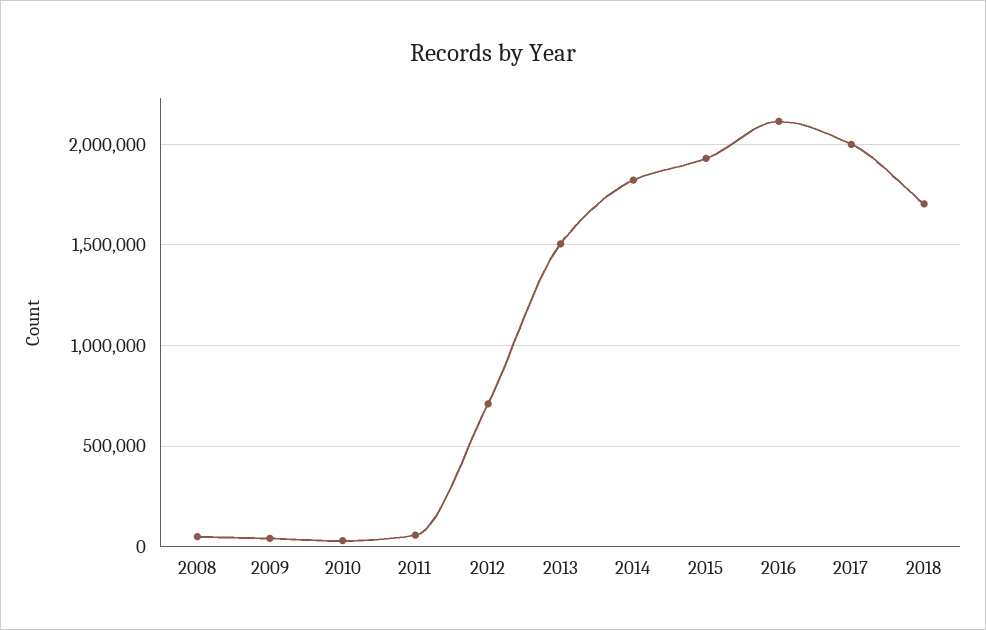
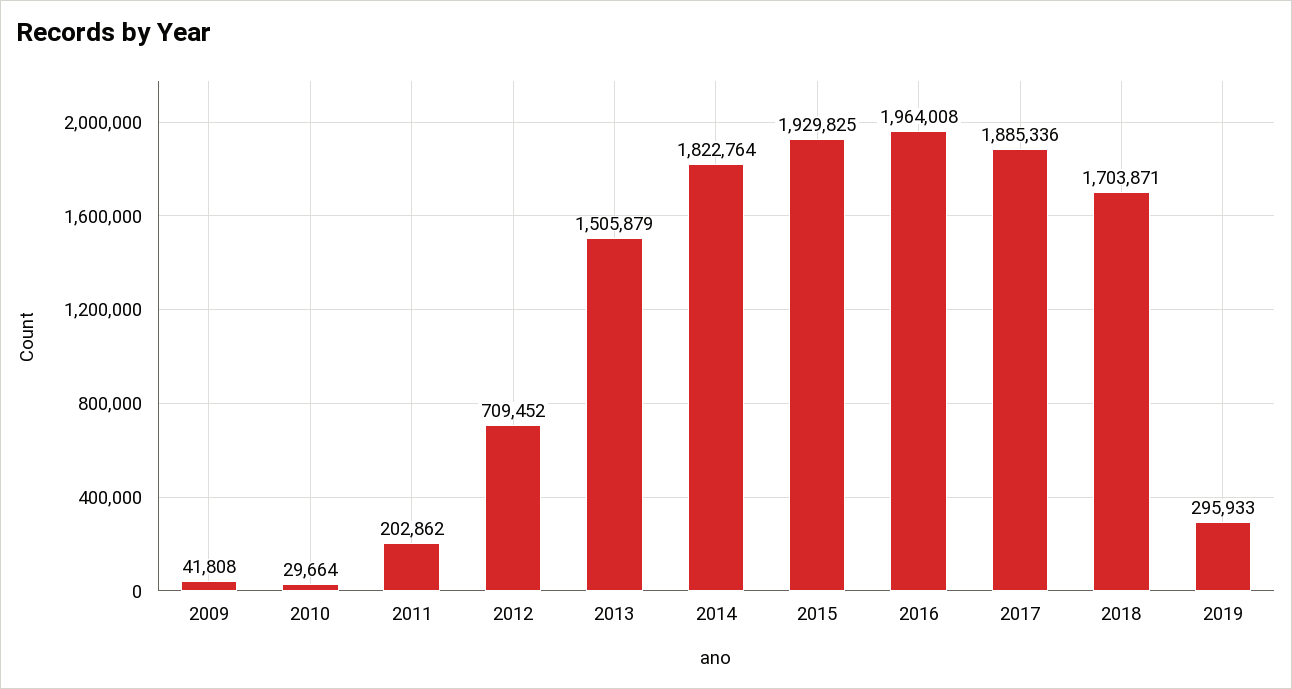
2008: 50000 -> none
2011: 50000 -> 202862
2016: 2100000 -> 1964008
2017: 2000000 -> 1885336
2019: none -> 295933

